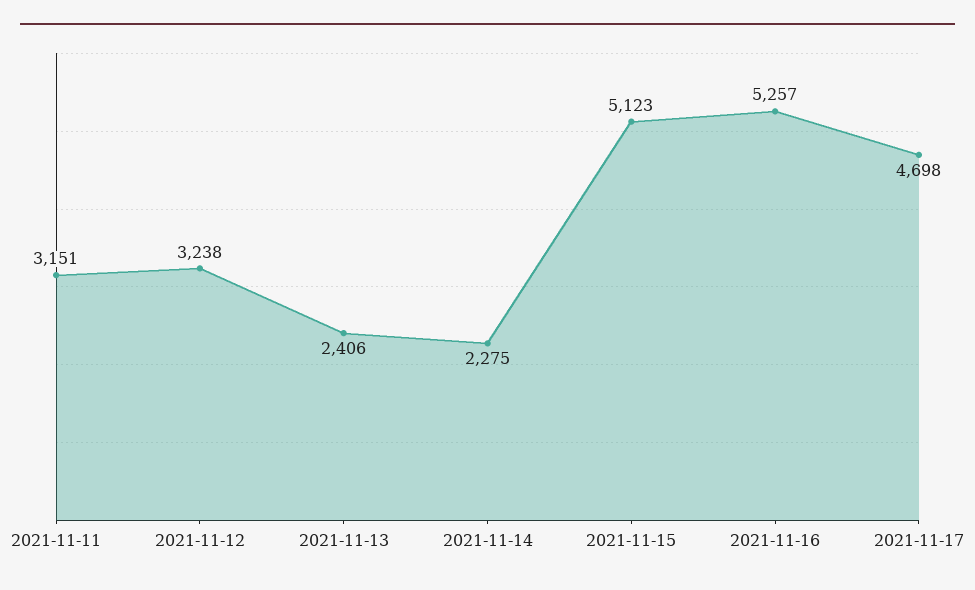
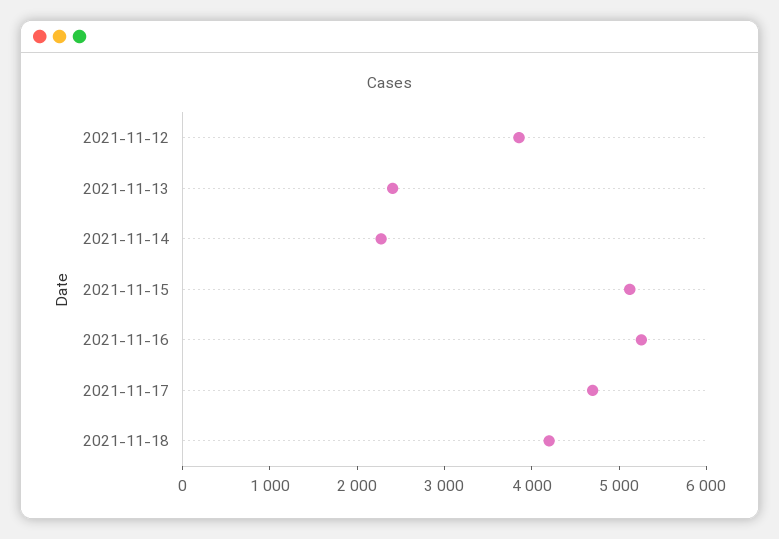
2021-11-11: 3151 -> none
2021-11-12: 3238 -> 3800
2021-11-18: none -> 4200

